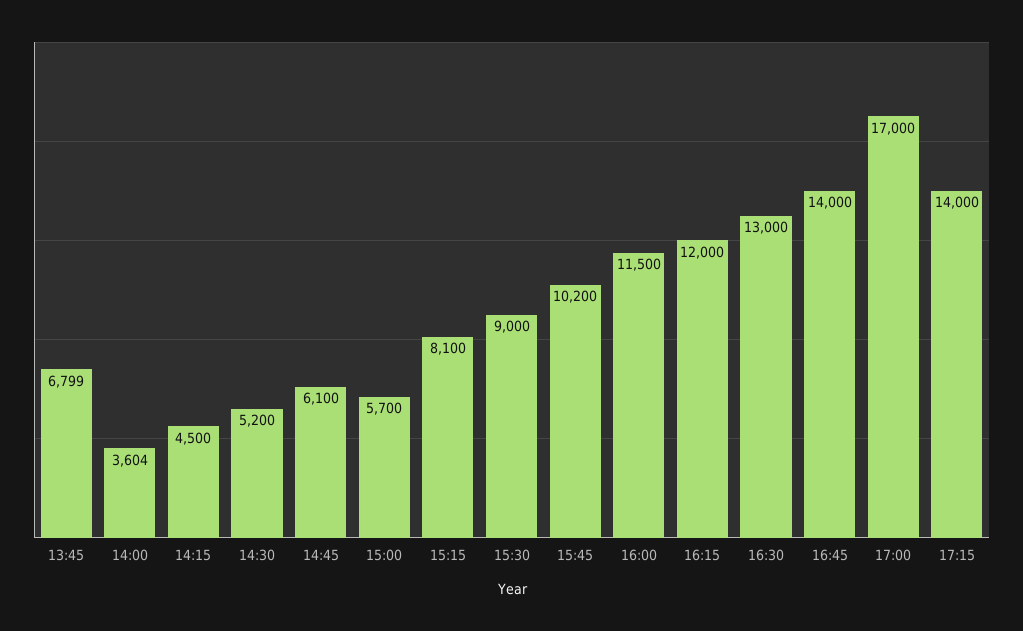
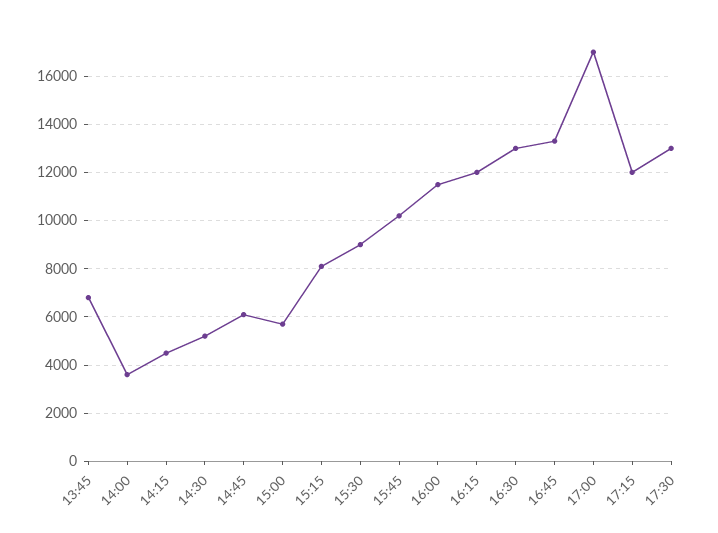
16:45: 14000 -> 13250
17:15: 14000 -> 12000
17:30: none -> 13000

